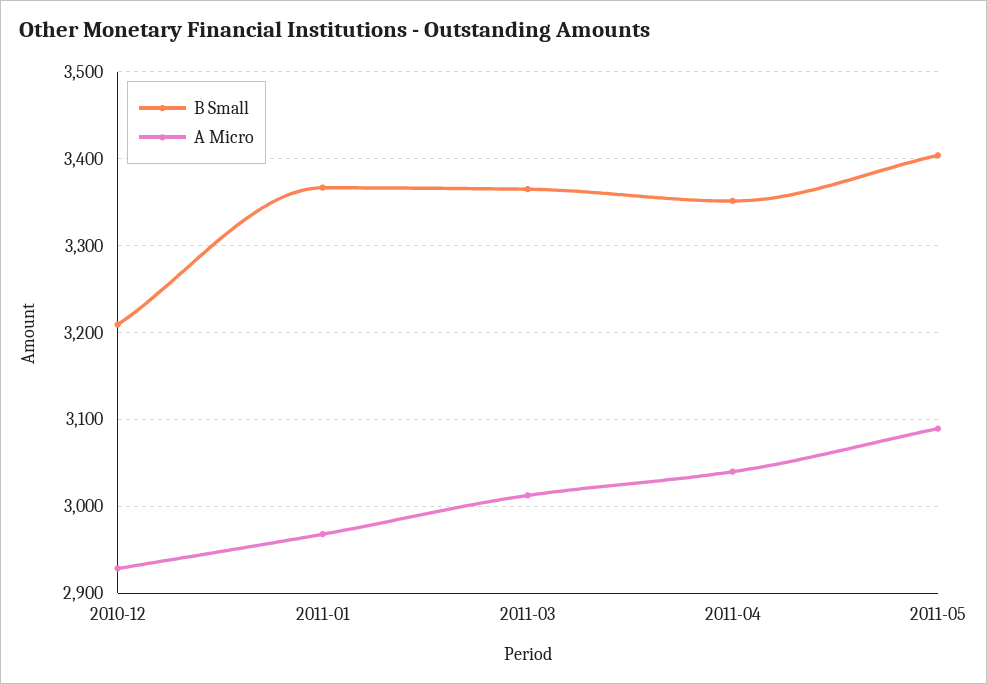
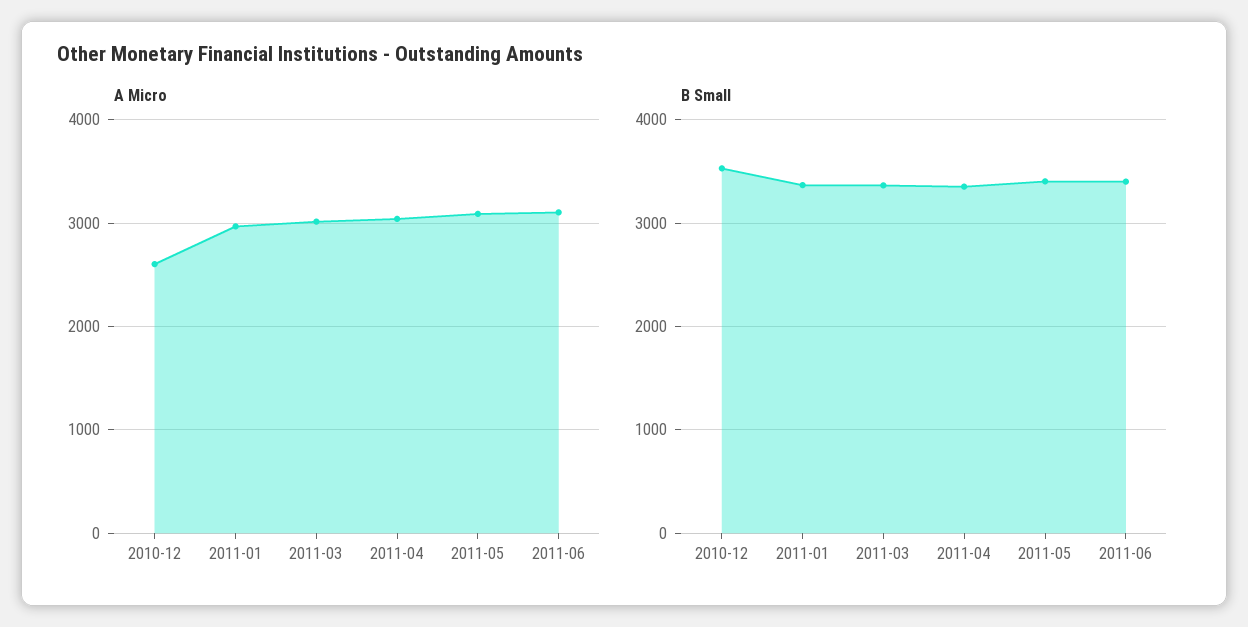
B Small, 2010-12: 3210 -> 3500
A Micro, 2010-12: 2930 -> 2600
A Micro, 2011-06: none -> 3100
B Small, 2011-06: none -> 3400

